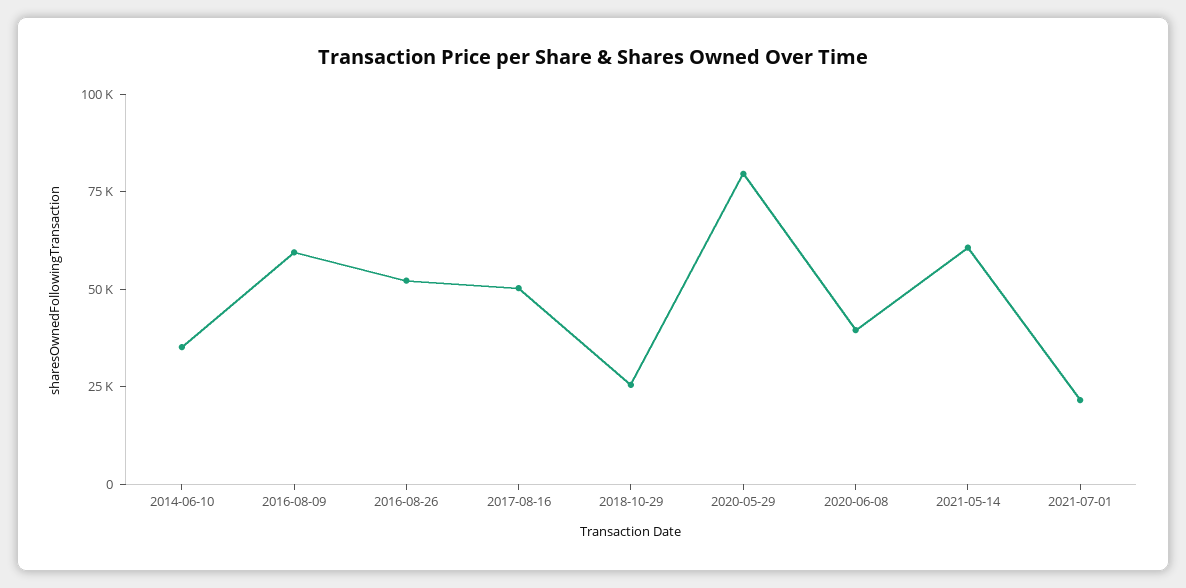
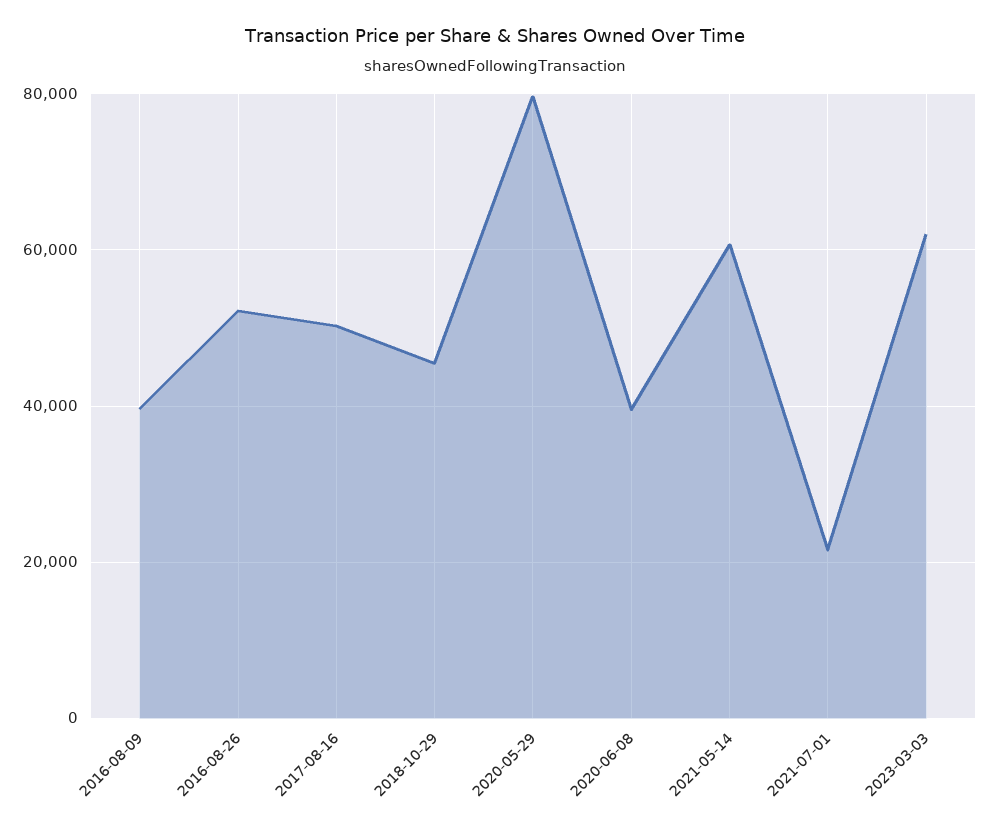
2014-06-10: 35000 -> none
2016-08-09: 60000 -> 40000
2018-10-29: 25000 -> 46000
2023-03-03: none -> 62000

